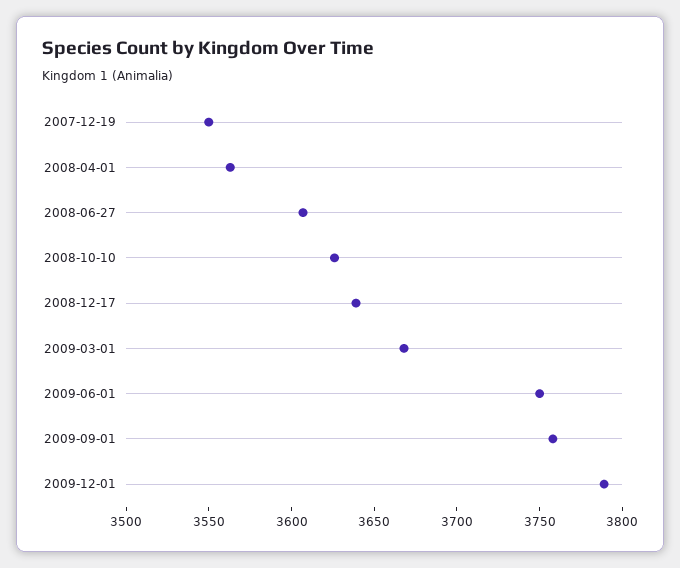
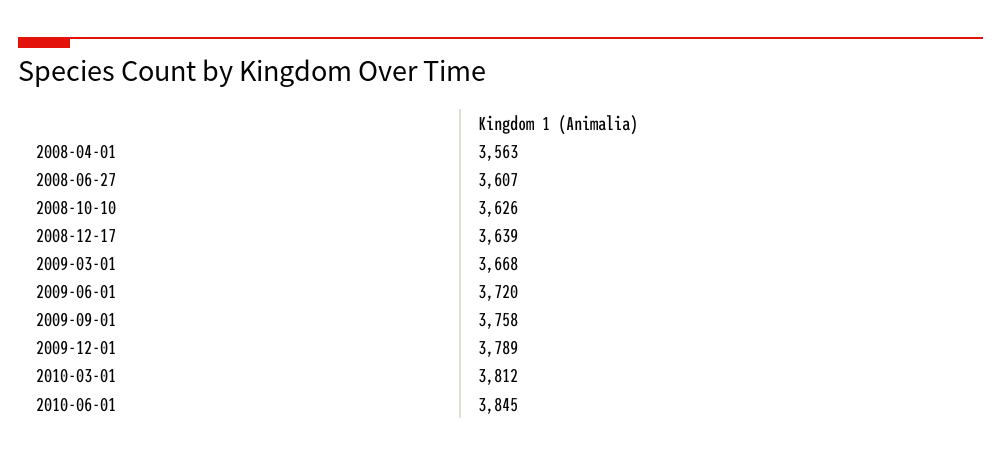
2007-12-19: 3550 -> none
2009-06-01: 3750 -> 3720
2010-03-01: none -> 3812
2010-06-01: none -> 3845

